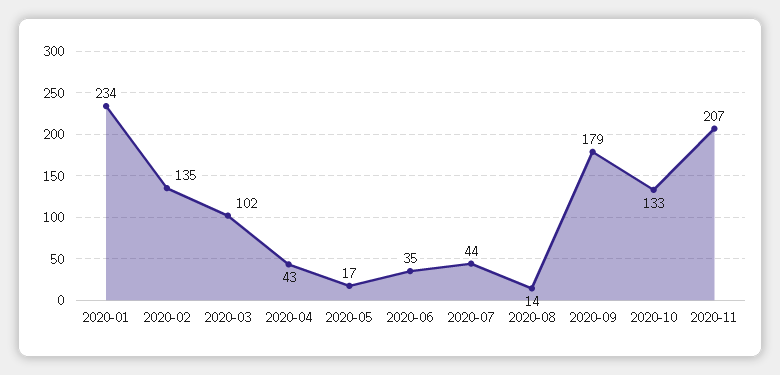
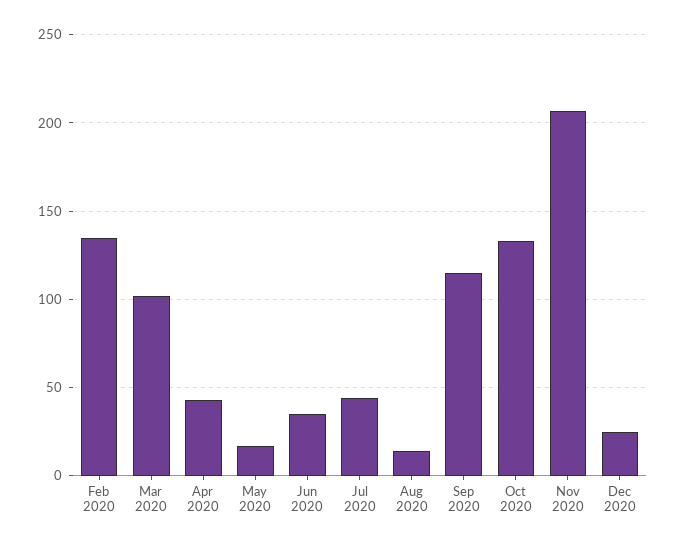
2020-01: 234 -> none
2020-09: 179 -> 115
Dec 2020: none -> 25

